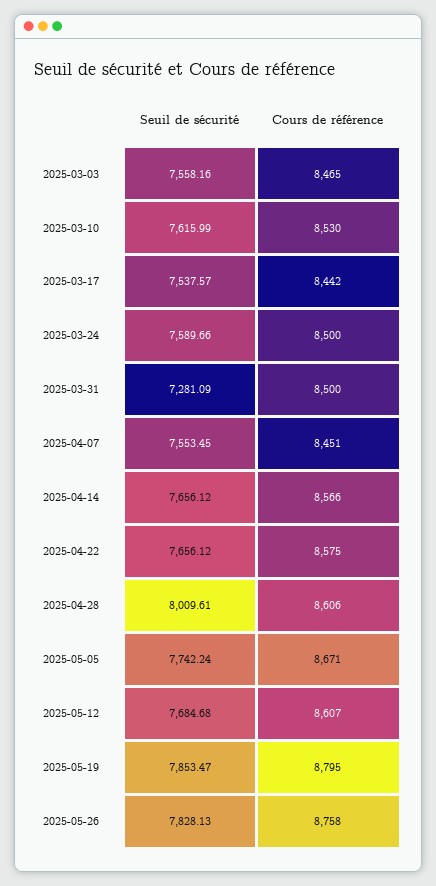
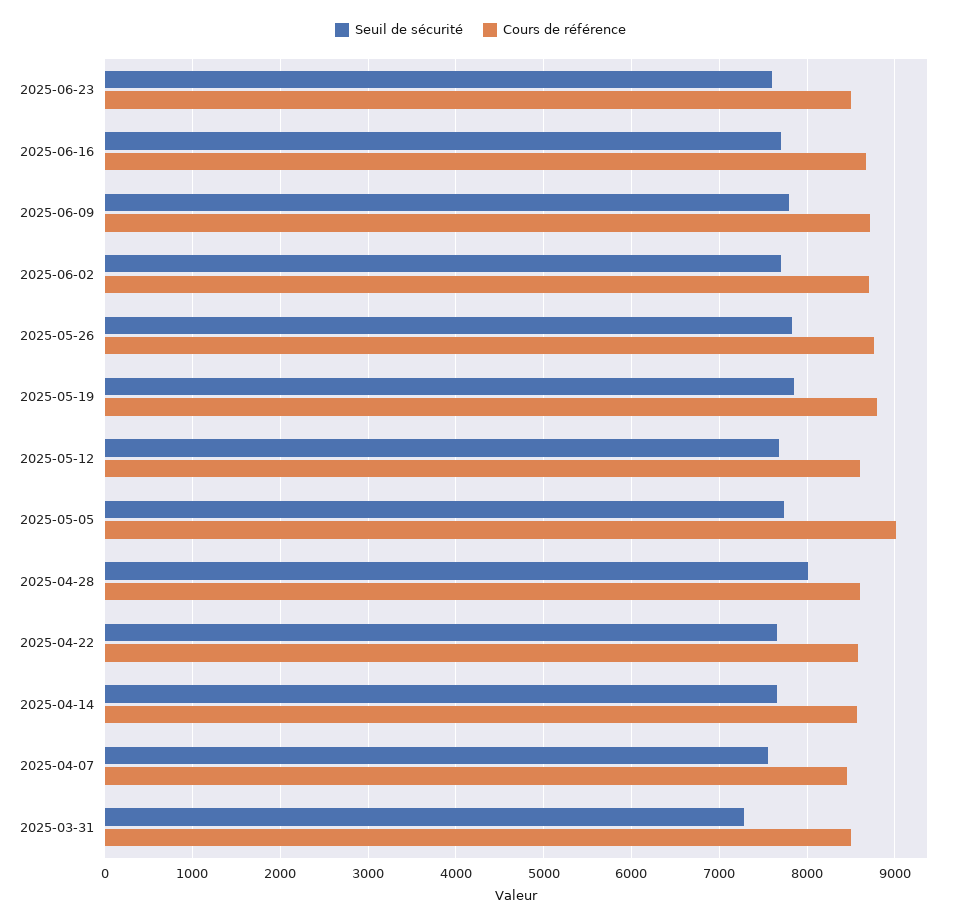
Seuil de sécurité, 2025-03-03: 7558.16 -> none
Cours de référence, 2025-03-03: 8465 -> none
Seuil de sécurité, 2025-03-10: 7615.99 -> none
Cours de référence, 2025-03-10: 8530 -> none
Seuil de sécurité, 2025-03-17: 7537.57 -> none
Cours de référence, 2025-03-17: 8442 -> none
Seuil de sécurité, 2025-03-24: 7589.66 -> none
Cours de référence, 2025-03-24: 8500 -> none
Cours de référence, 2025-05-05: 8671 -> 9000
Seuil de sécurité, 2025-06-23: none -> 7600
Cours de référence, 2025-06-23: none -> 8500
Seuil de sécurité, 2025-06-16: none -> 7700
Cours de référence, 2025-06-16: none -> 8700
Seuil de sécurité, 2025-06-09: none -> 7800
Cours de référence, 2025-06-09: none -> 8700
Seuil de sécurité, 2025-06-02: none -> 7700
Cours de référence, 2025-06-02: none -> 8700

